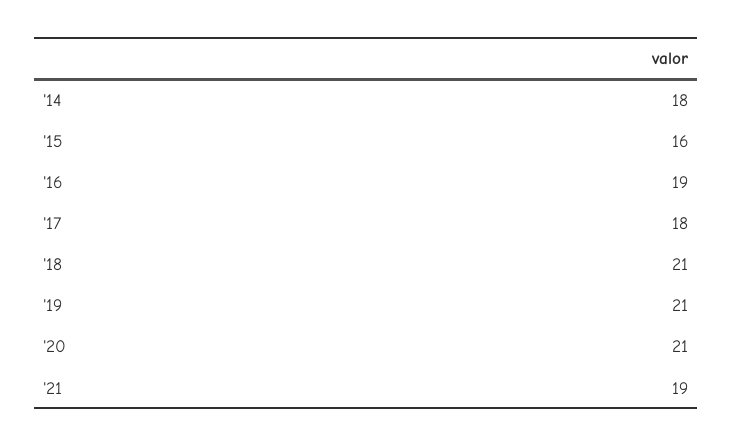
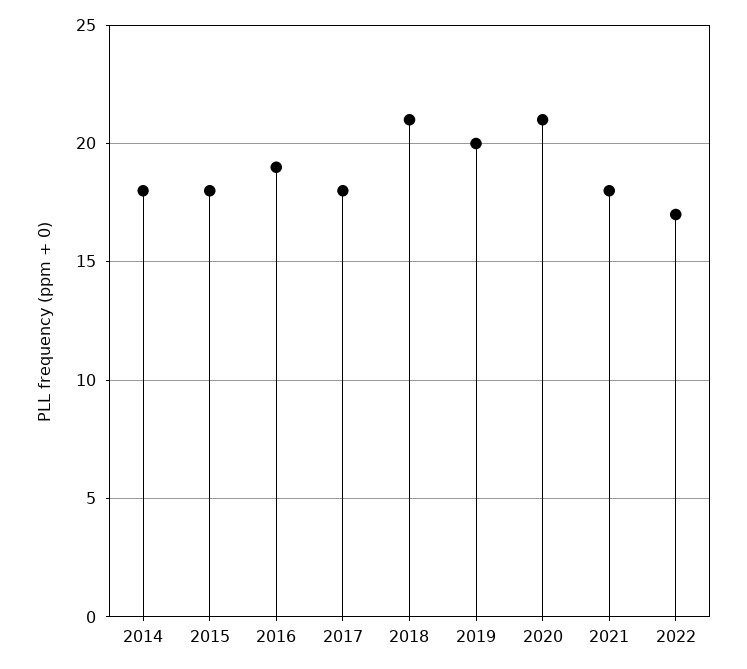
'15: 16 -> 18
'19: 21 -> 20
'21: 19 -> 18
2022: none -> 17

